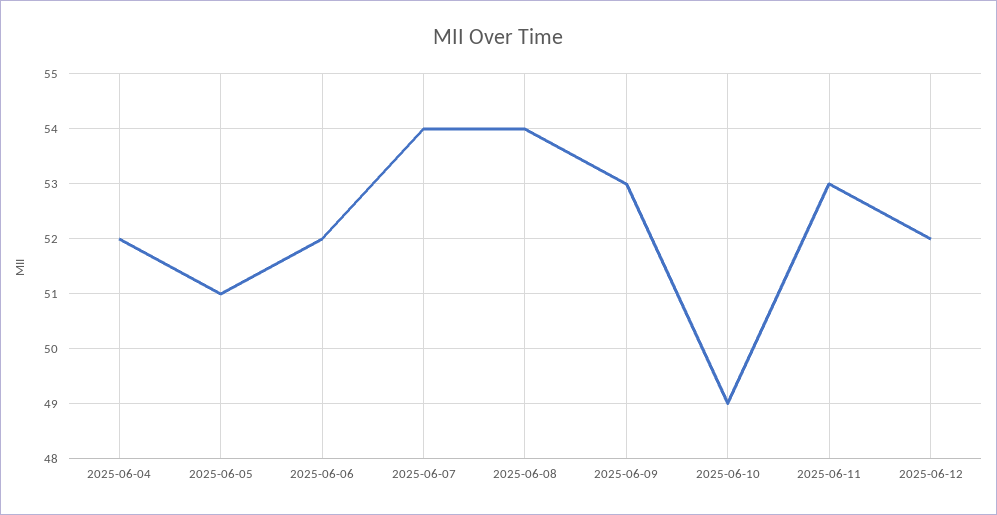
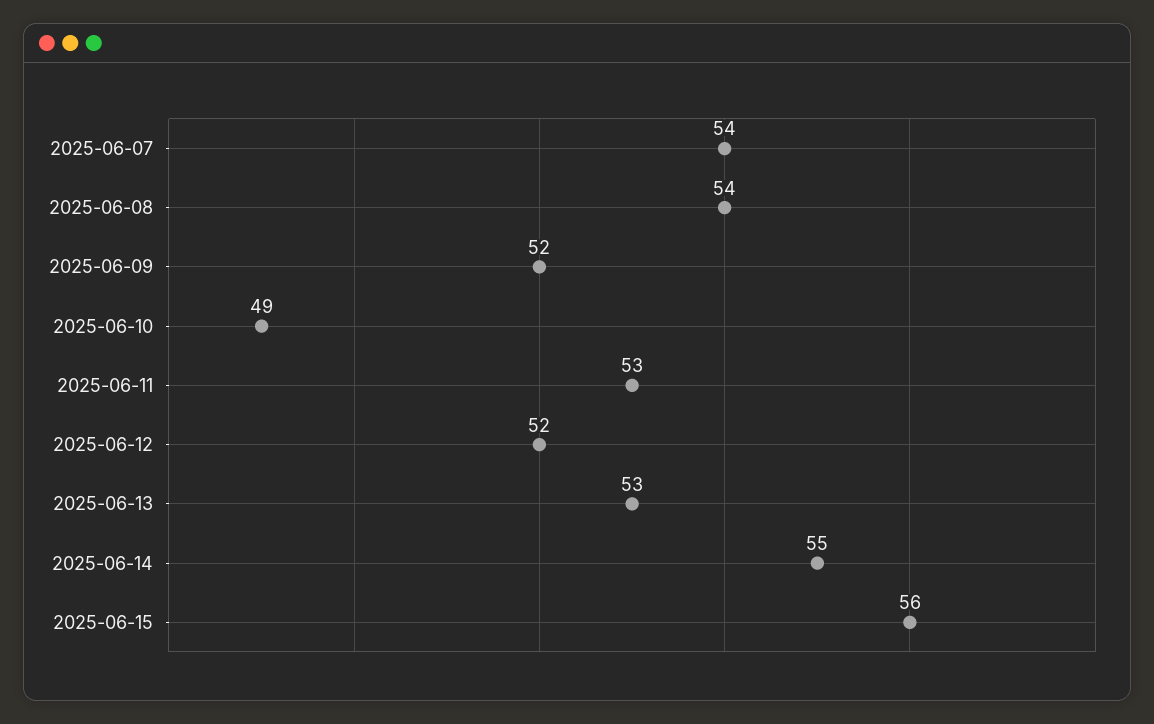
2025-06-04: 52 -> none
2025-06-05: 51 -> none
2025-06-06: 52 -> none
2025-06-09: 53 -> 52
2025-06-13: none -> 53
2025-06-14: none -> 55
2025-06-15: none -> 56

